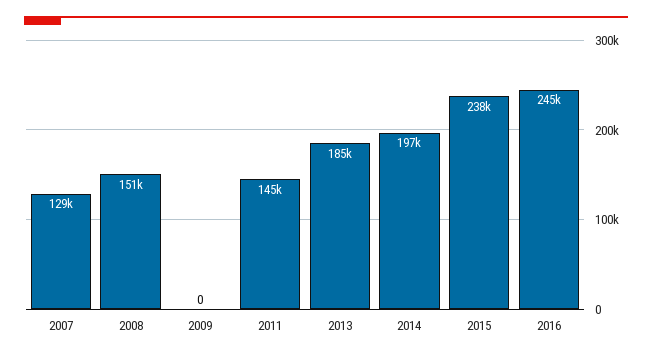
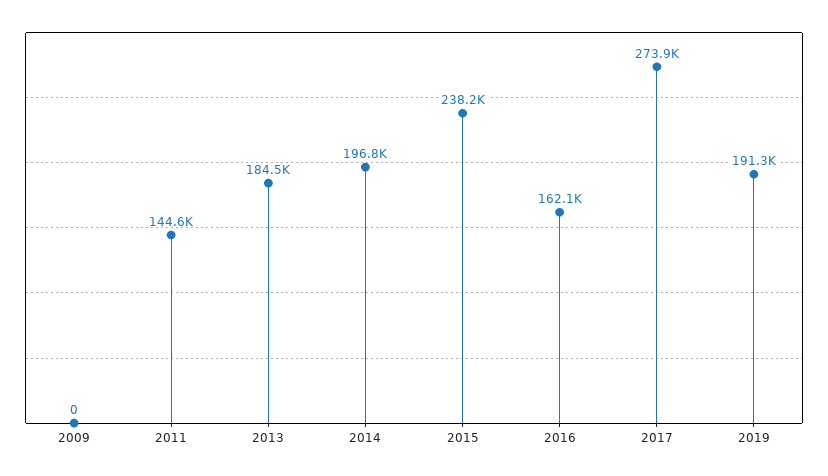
2007: 129000 -> none
2008: 151000 -> none
2016: 245000 -> 162100
2017: none -> 273900
2019: none -> 191300

